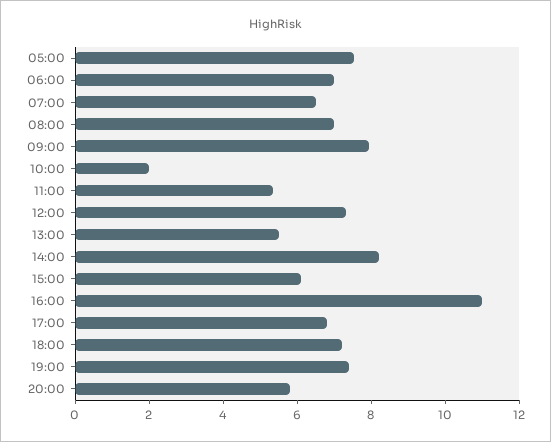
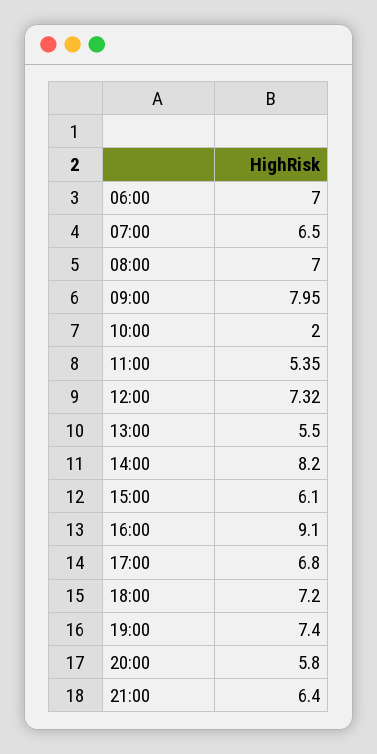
05:00: 7.5 -> none
16:00: 11 -> 9.1
21:00: none -> 6.4

